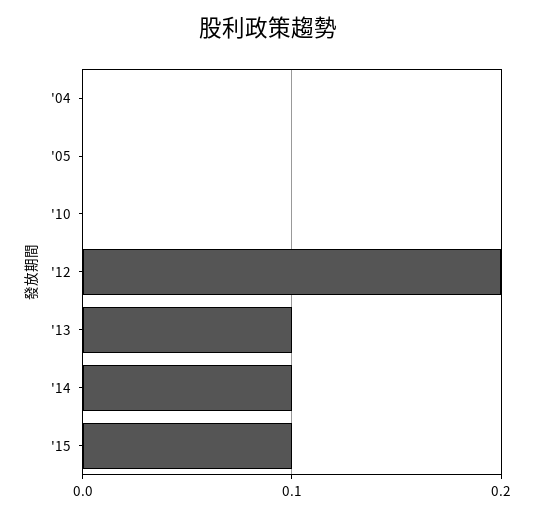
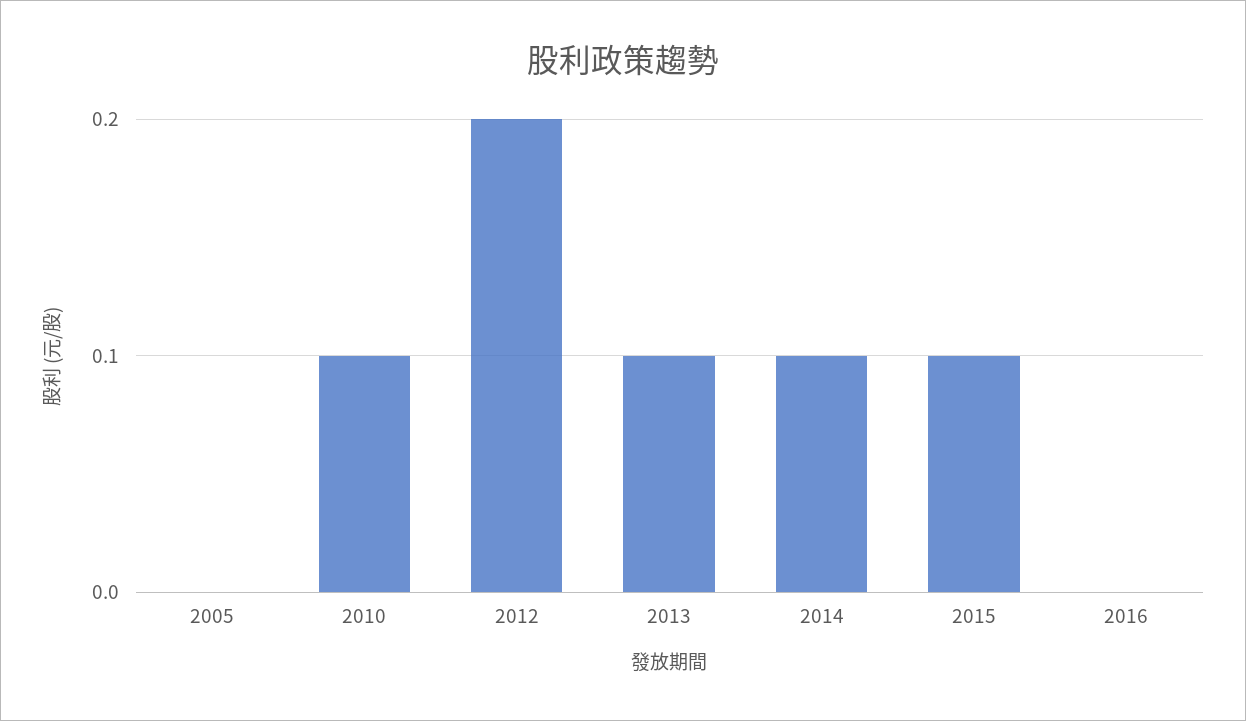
'04: 0 -> none
'10: 0 -> 0.1
2016: none -> 0

